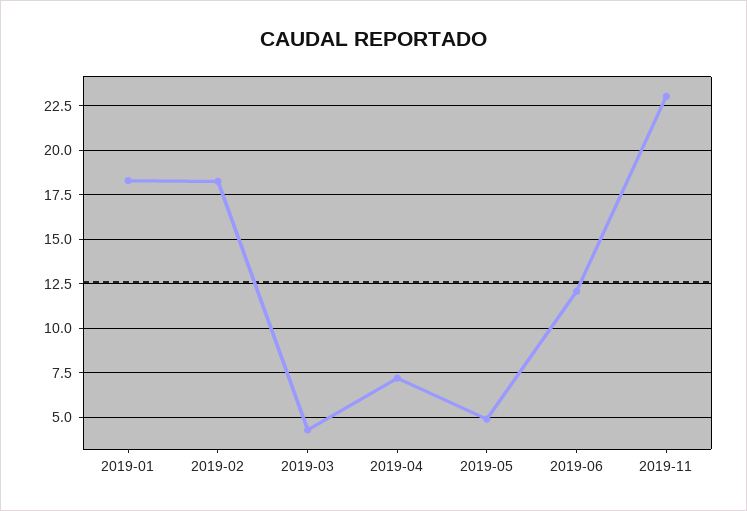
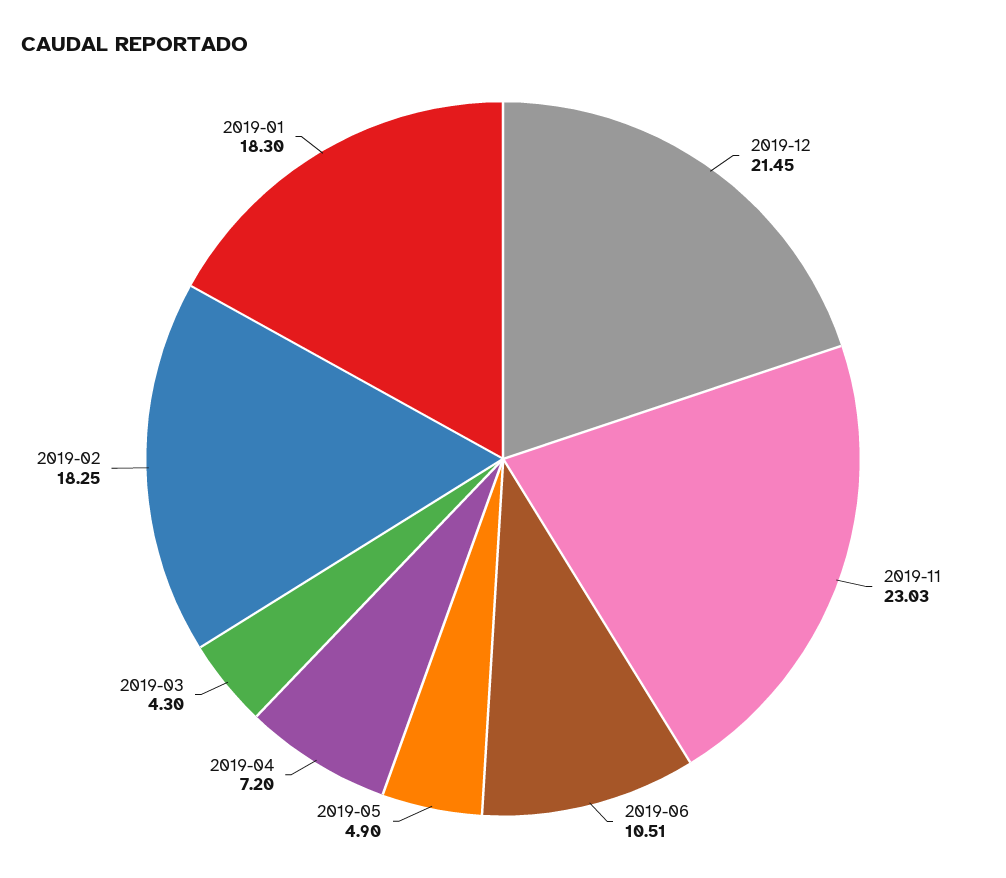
2019-06: 12 -> 10.51
2019-12: none -> 21.45

